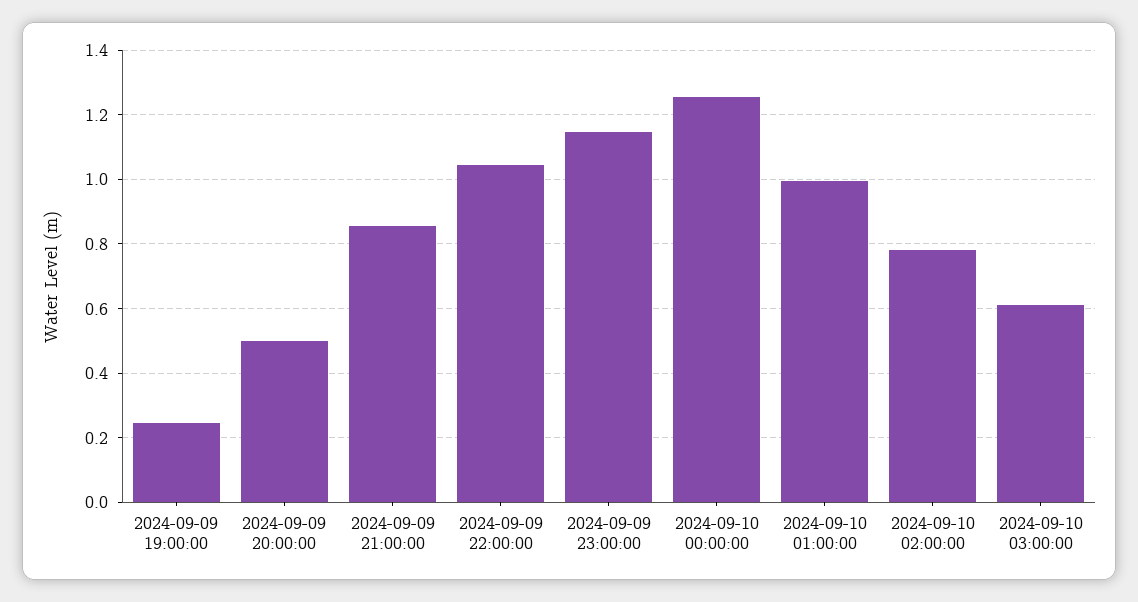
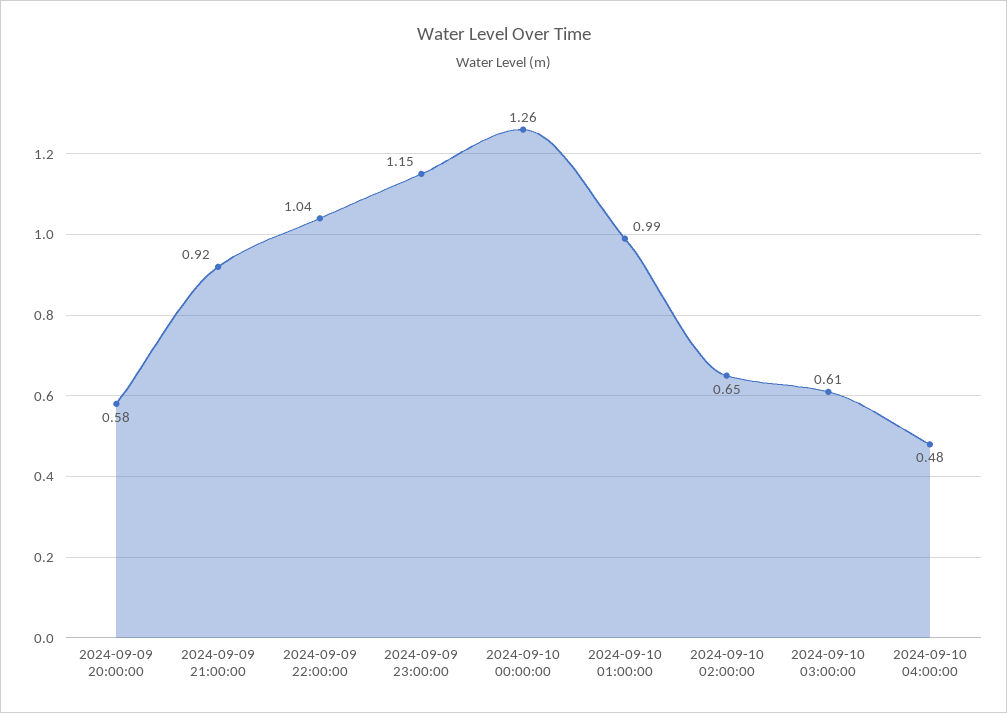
2024-09-09 19:00:00: 0.24 -> none
2024-09-09 20:00:00: 0.5 -> 0.58
2024-09-09 21:00:00: 0.86 -> 0.92
2024-09-10 02:00:00: 0.78 -> 0.65
2024-09-10 04:00:00: none -> 0.48

